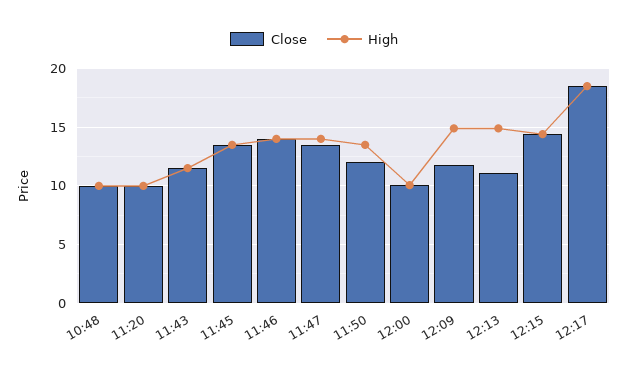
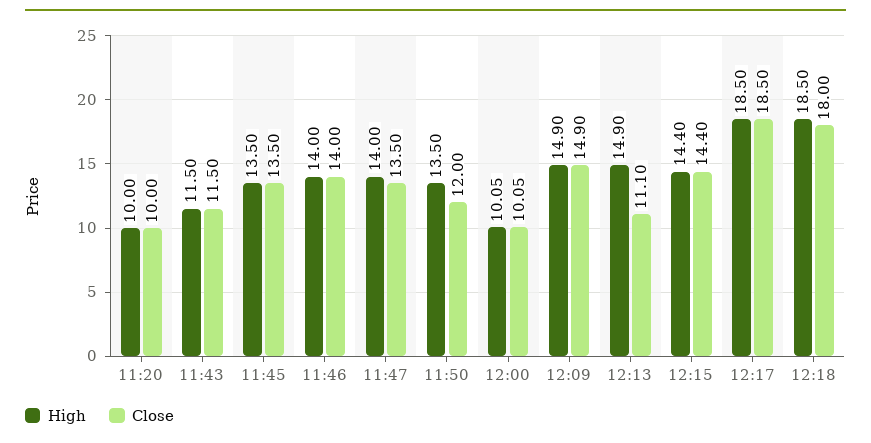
Close, 10:48: 10 -> none
High, 10:48: 10 -> none
Close, 12:09: 12 -> 14.9
High, 12:18: none -> 18.5
Close, 12:18: none -> 18

